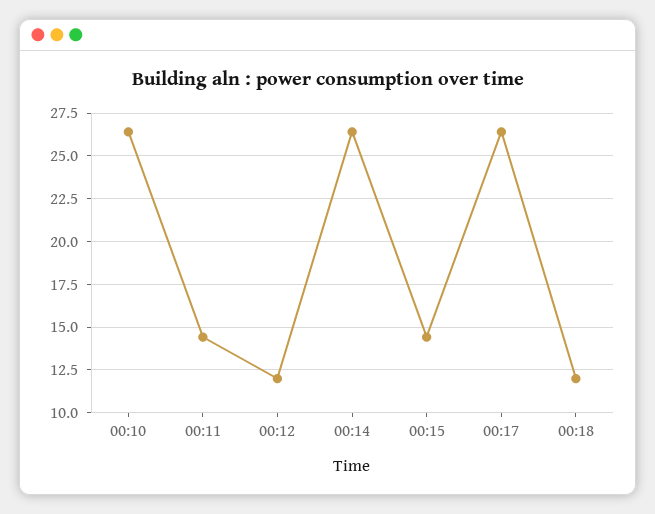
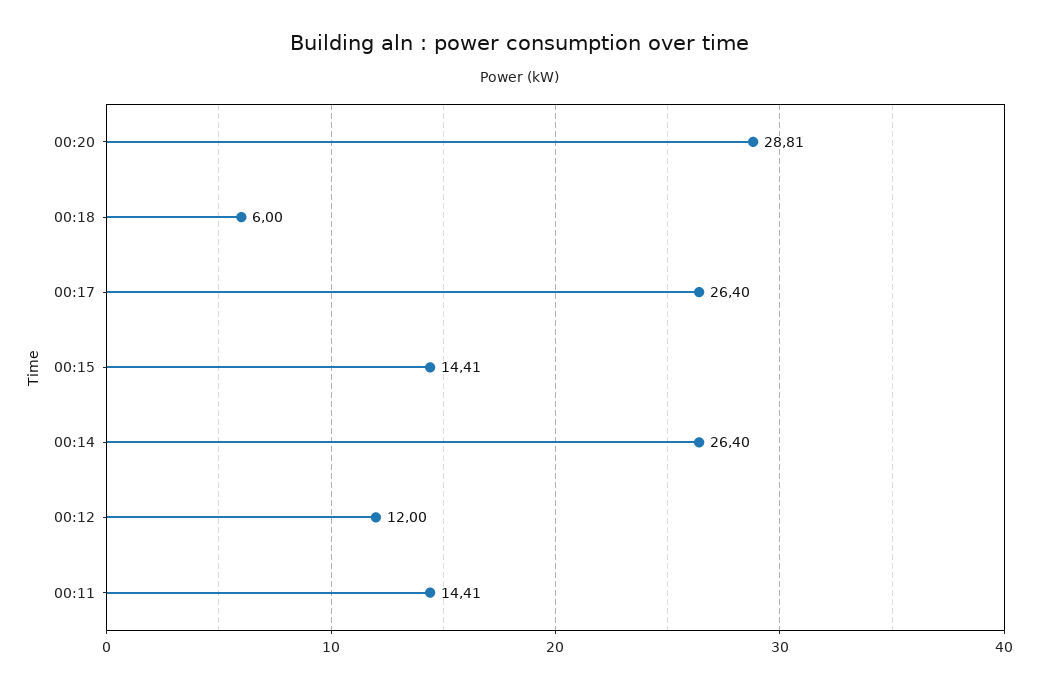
00:10: 26.5 -> none
00:18: 12 -> 6
00:20: none -> 28.81

